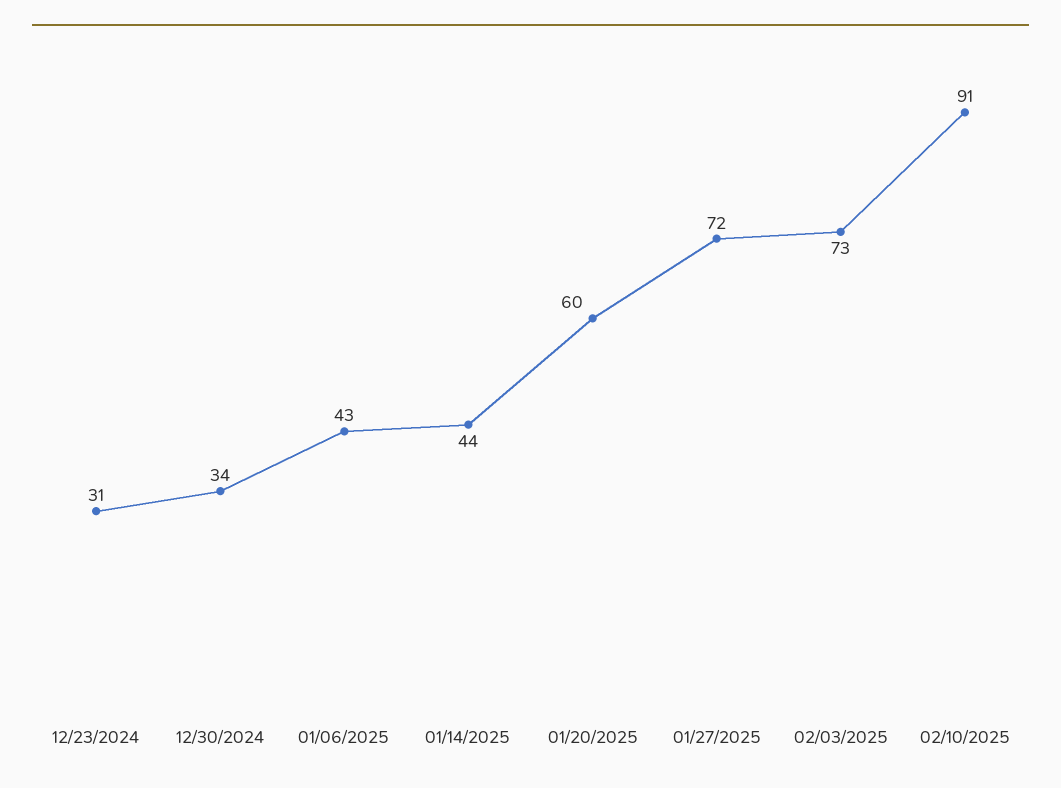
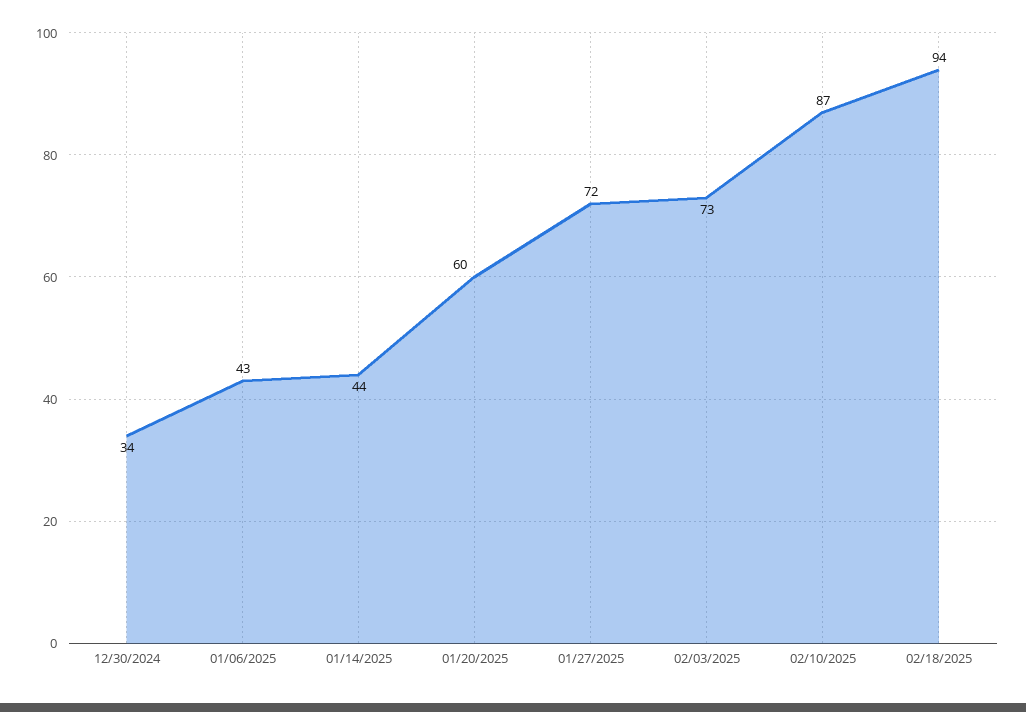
12/23/2024: 31 -> none
02/10/2025: 91 -> 87
02/18/2025: none -> 94

